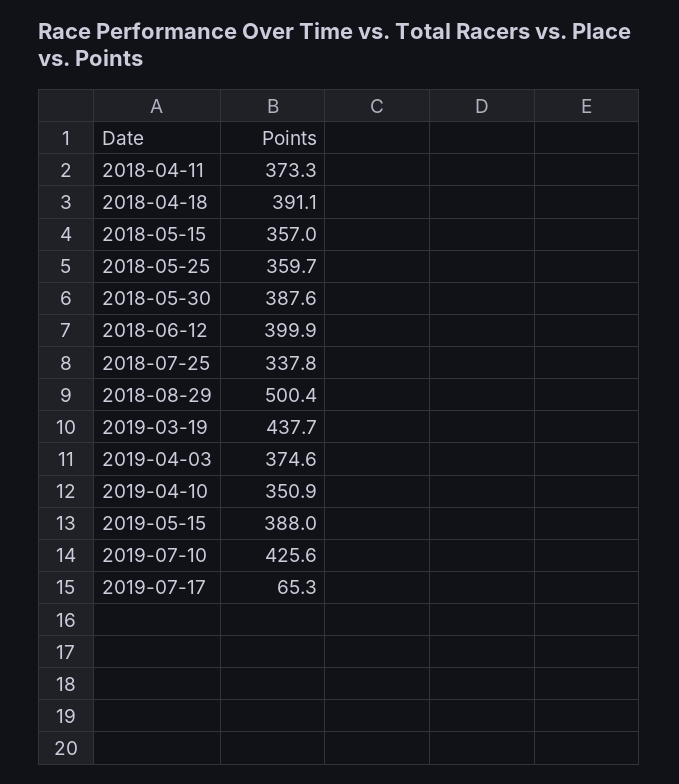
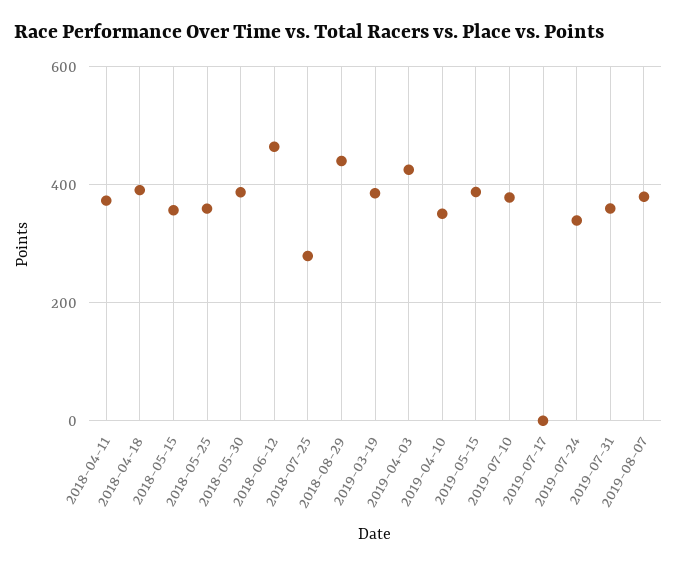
2018-06-12: 399.9 -> 460
2018-07-25: 337.8 -> 280
2018-08-29: 500.4 -> 440
2019-03-19: 437.7 -> 380
2019-04-03: 374.6 -> 420
2019-07-10: 425.6 -> 380
2019-07-17: 65.3 -> 0
2019-07-24: none -> 340
2019-07-31: none -> 360
2019-08-07: none -> 380

